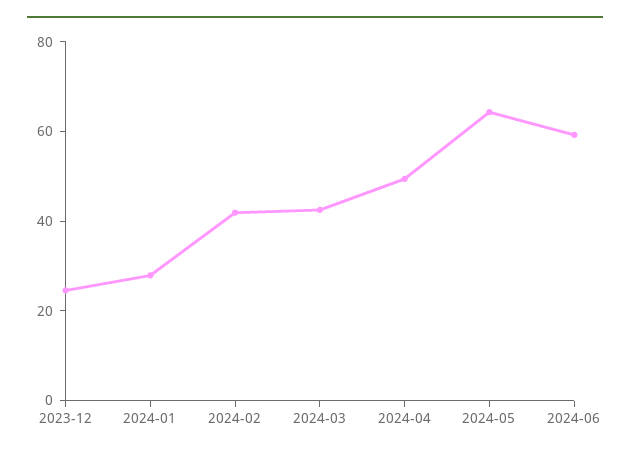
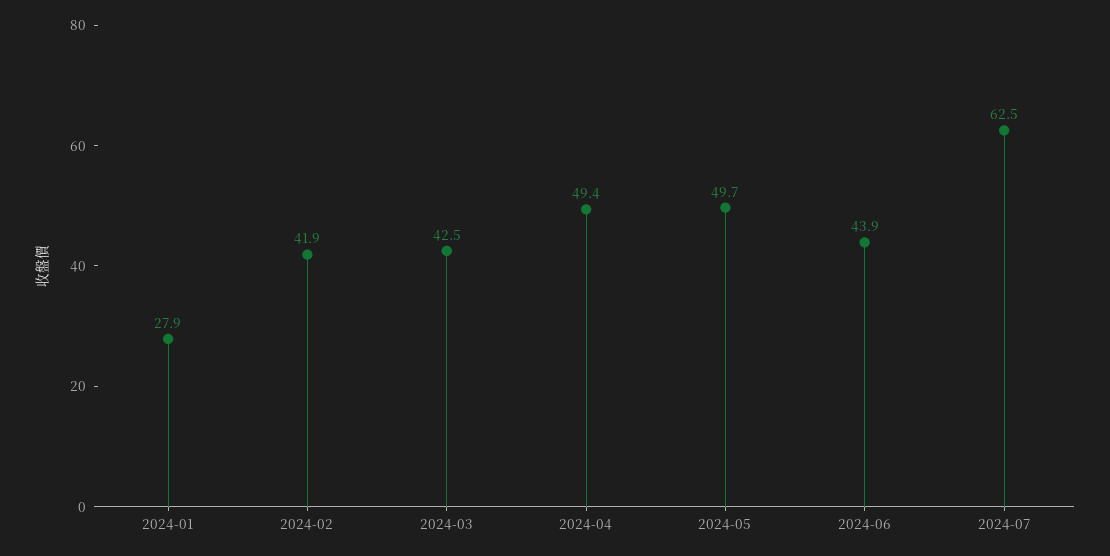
2023-12: 25 -> none
2024-05: 65 -> 49.7
2024-06: 60 -> 43.9
2024-07: none -> 62.5

